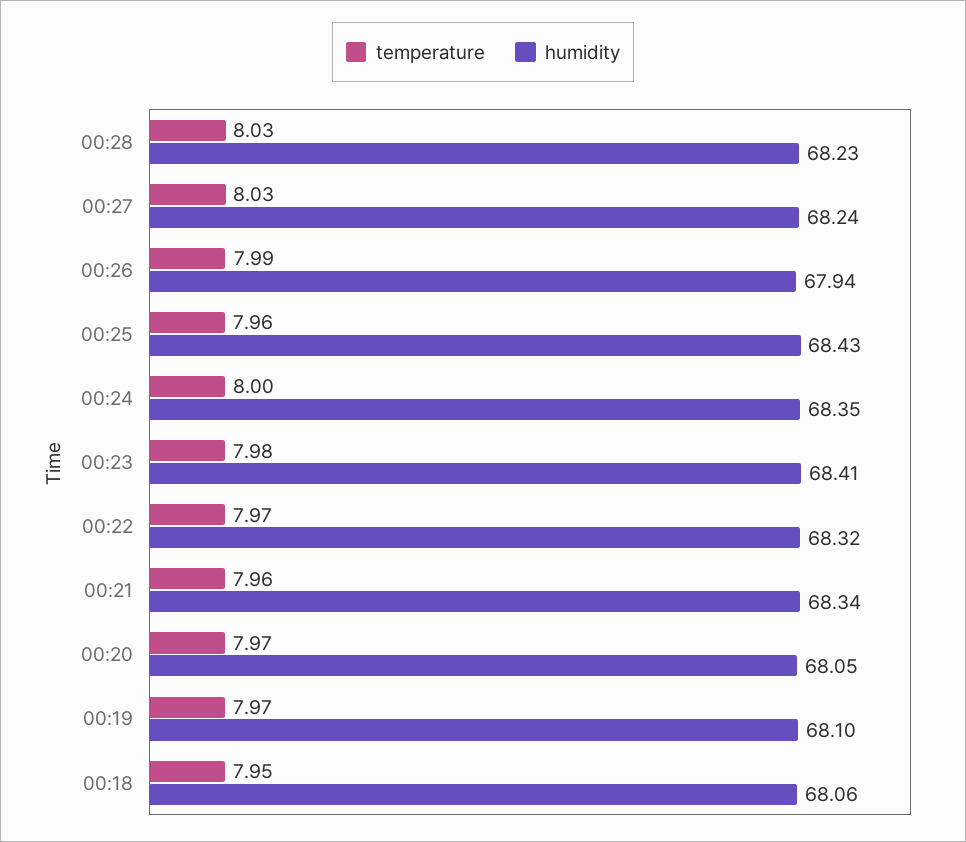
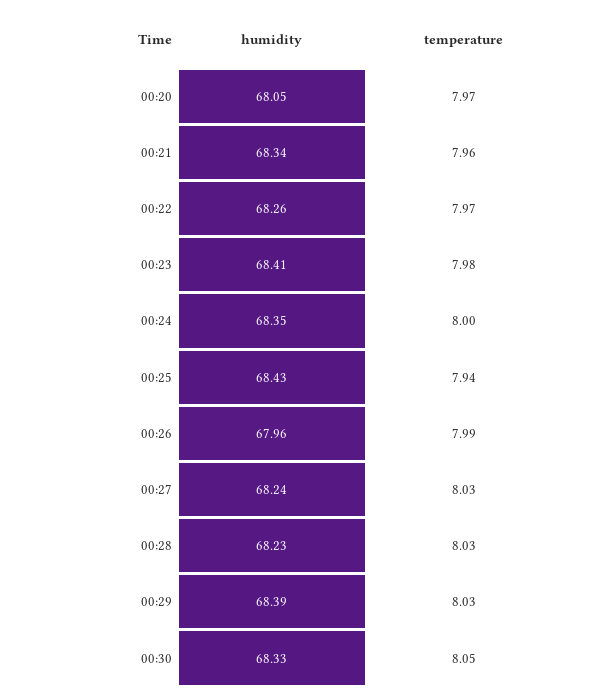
humidity, 00:26: 67.94 -> 67.96
temperature, 00:25: 7.96 -> 7.94
humidity, 00:22: 68.32 -> 68.26
temperature, 00:19: 7.97 -> none
humidity, 00:19: 68.1 -> none
temperature, 00:18: 7.95 -> none
humidity, 00:18: 68.06 -> none
humidity, 00:29: none -> 68.39
temperature, 00:29: none -> 8.03
humidity, 00:30: none -> 68.33
temperature, 00:30: none -> 8.05

